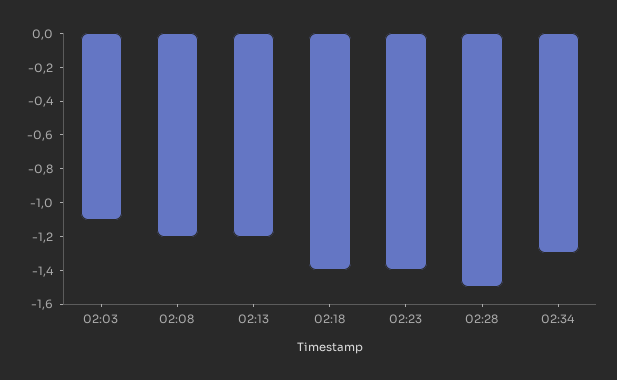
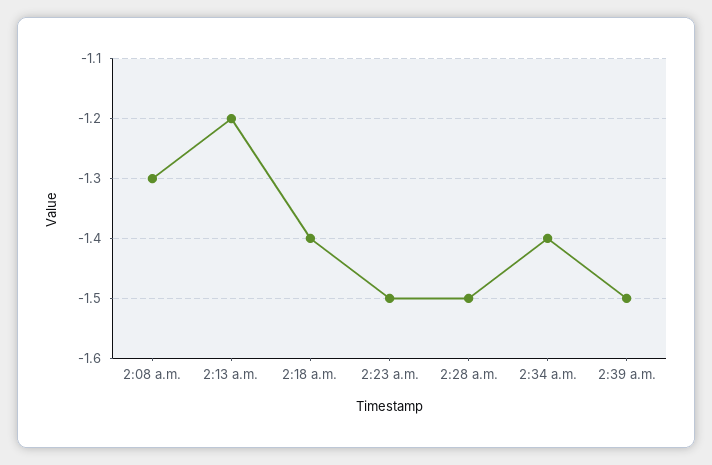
02:03: -1.1 -> none
02:08: -1.2 -> -1.3
02:23: -1.4 -> -1.5
02:34: -1.3 -> -1.4
2:39 a.m.: none -> -1.5

